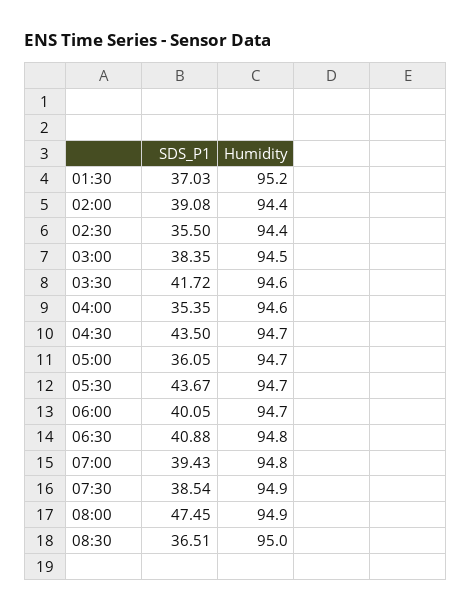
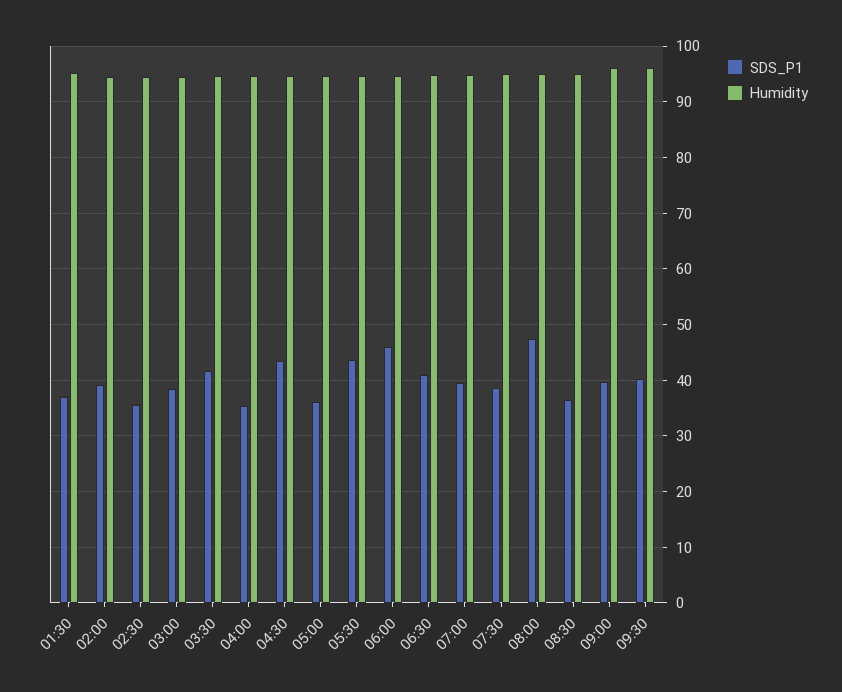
SDS_P1, 06:00: 40.05 -> 46
SDS_P1, 09:00: none -> 40
Humidity, 09:00: none -> 96
SDS_P1, 09:30: none -> 40
Humidity, 09:30: none -> 96

